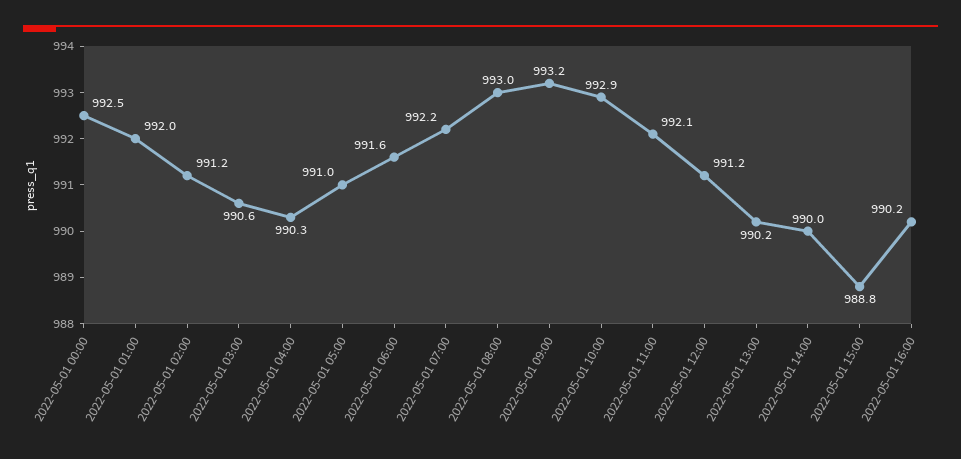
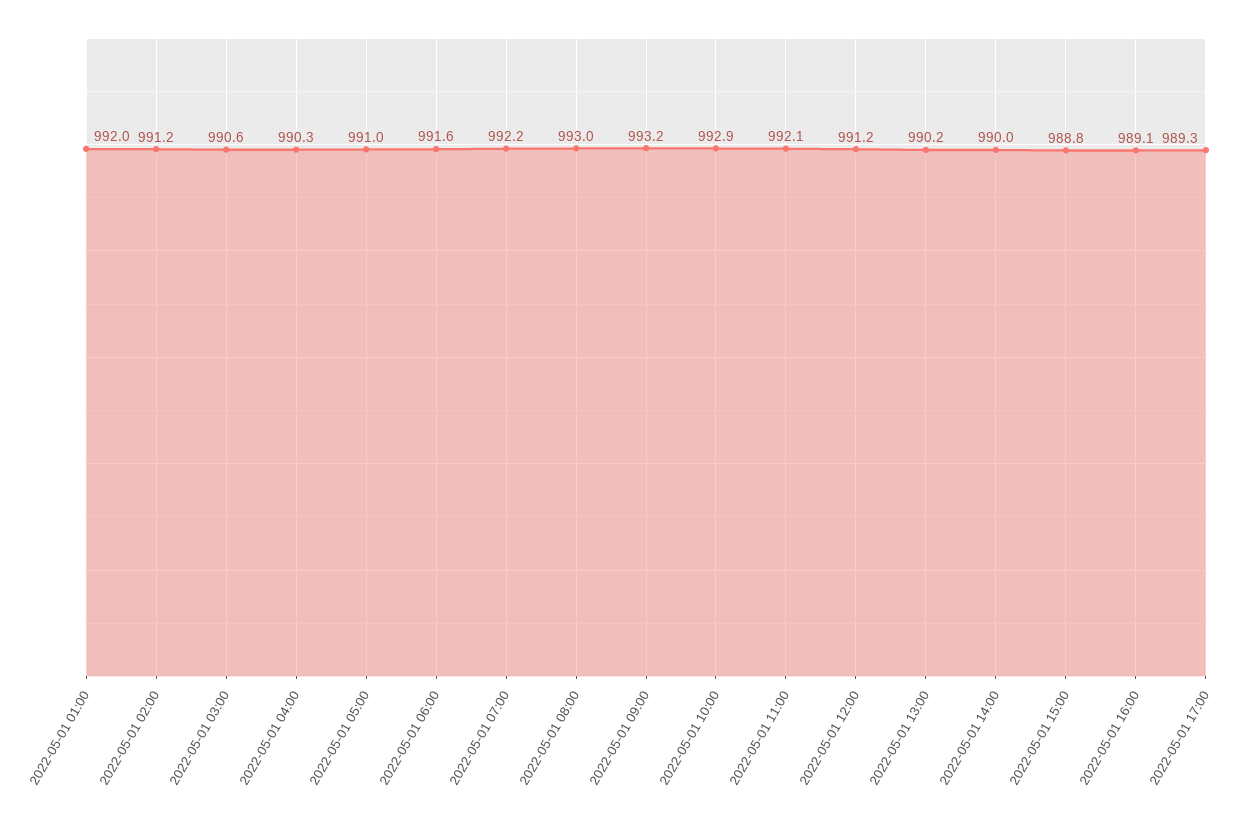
2022-05-01 00:00: 992.5 -> none
2022-05-01 16:00: 990.2 -> 989.1
2022-05-01 17:00: none -> 989.3

